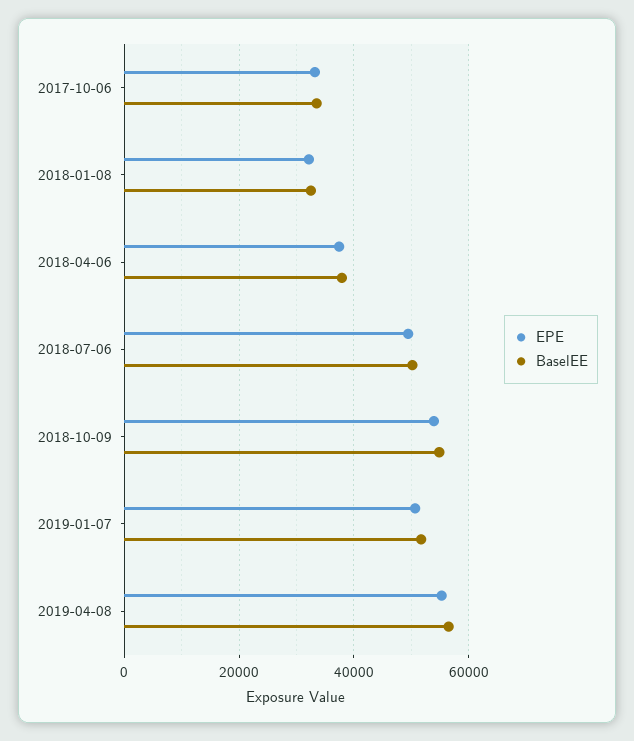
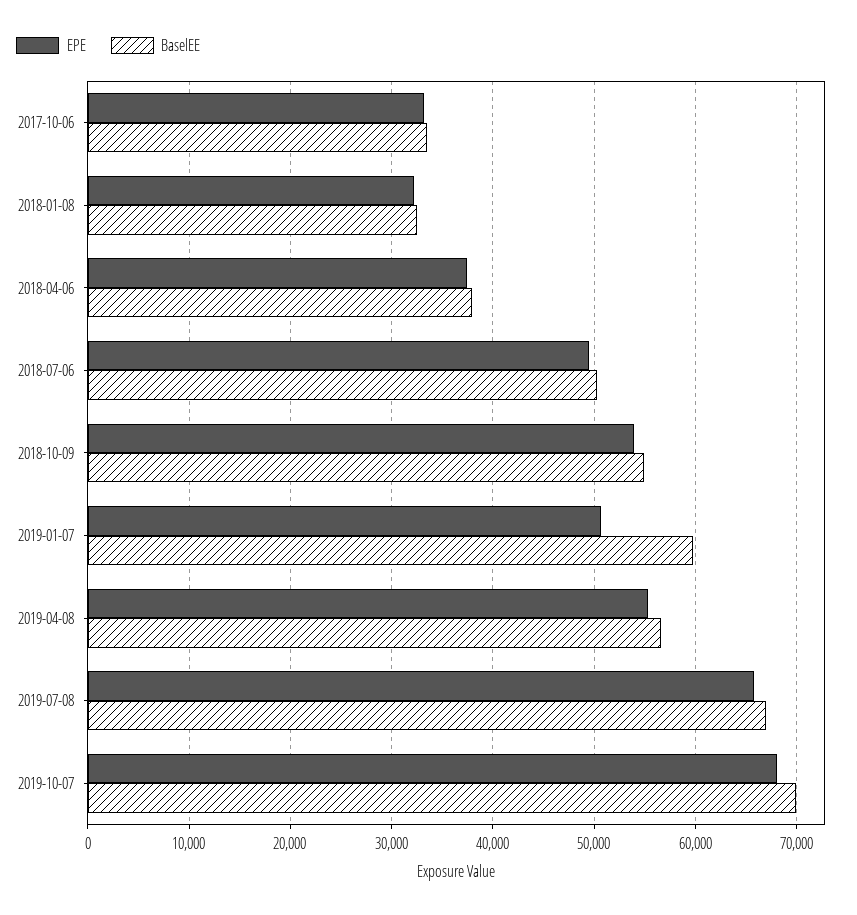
BaselEE, 2019-01-07: 52000 -> 60000
EPE, 2019-07-08: none -> 66000
BaselEE, 2019-07-08: none -> 67000
EPE, 2019-10-07: none -> 68000
BaselEE, 2019-10-07: none -> 70000

